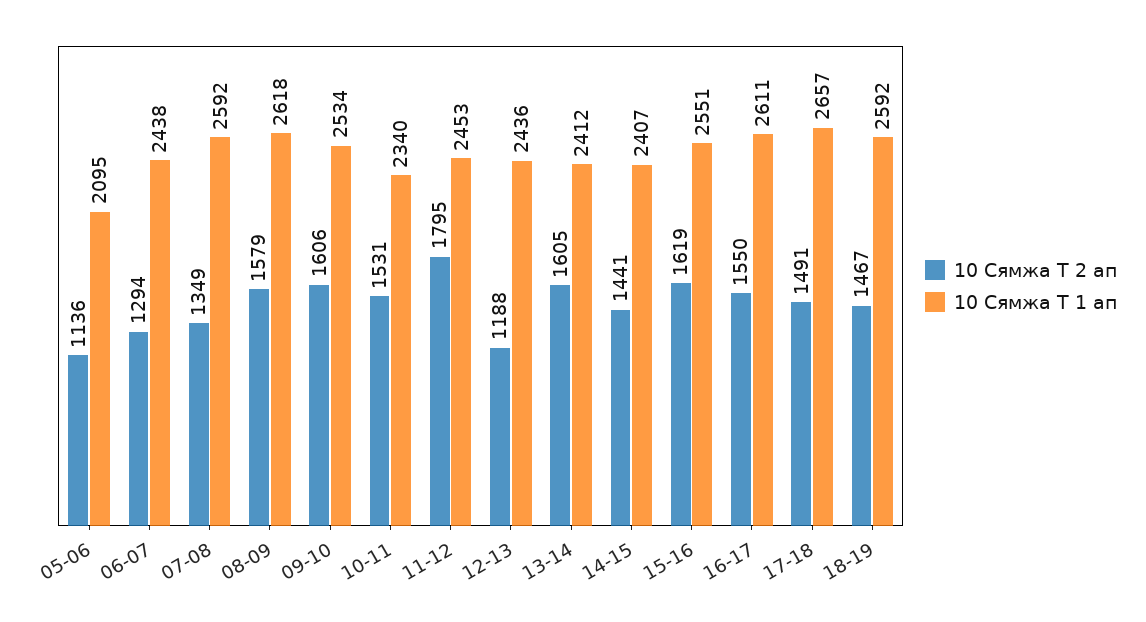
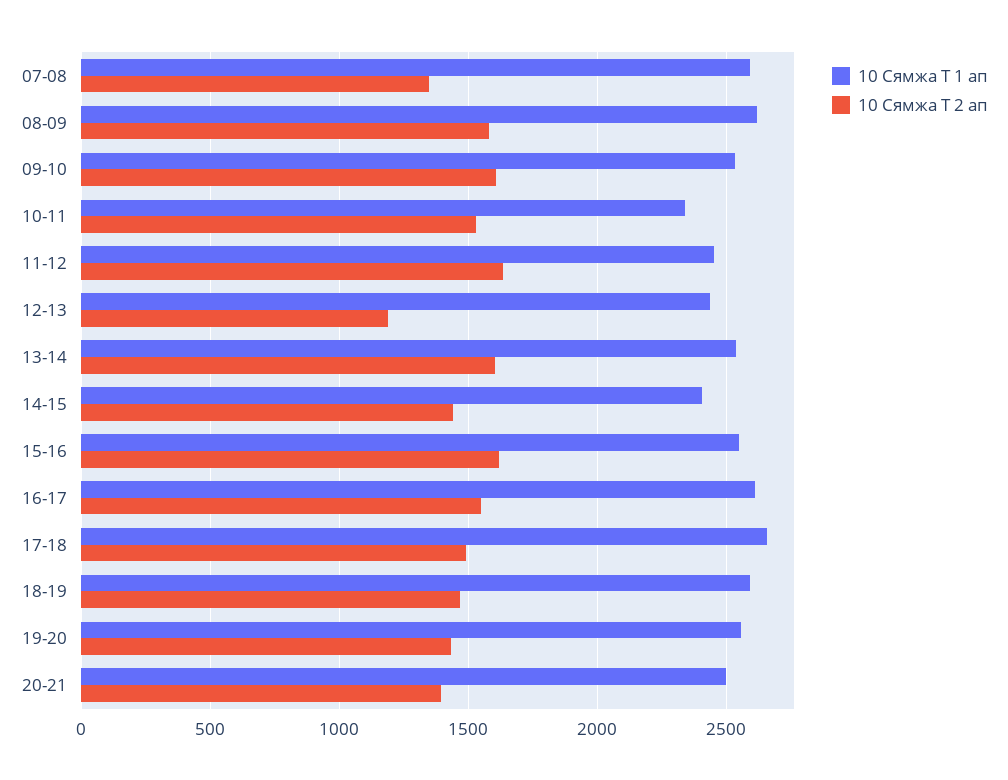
10 Сямжа Т 2 ап, 05-06: 1136 -> none
10 Сямжа Т 1 ап, 05-06: 2095 -> none
10 Сямжа Т 2 ап, 06-07: 1294 -> none
10 Сямжа Т 1 ап, 06-07: 2438 -> none
10 Сямжа Т 2 ап, 11-12: 1795 -> 1650
10 Сямжа Т 1 ап, 13-14: 2412 -> 2550
10 Сямжа Т 1 ап, 19-20: none -> 2550
10 Сямжа Т 2 ап, 19-20: none -> 1450
10 Сямжа Т 1 ап, 20-21: none -> 2500
10 Сямжа Т 2 ап, 20-21: none -> 1400

